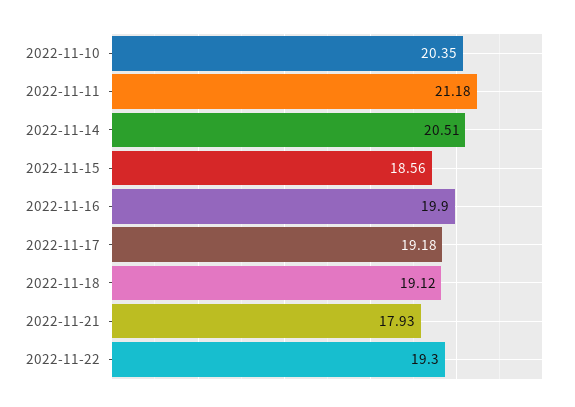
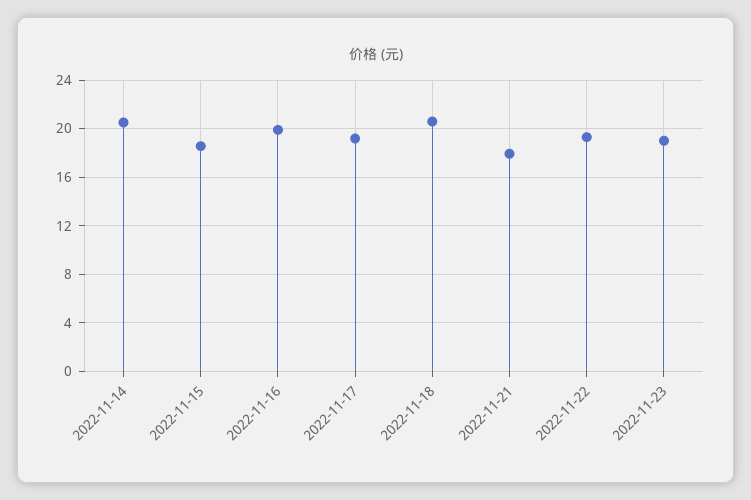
2022-11-10: 20.35 -> none
2022-11-11: 21.18 -> none
2022-11-18: 19.12 -> 20.5
2022-11-23: none -> 19

